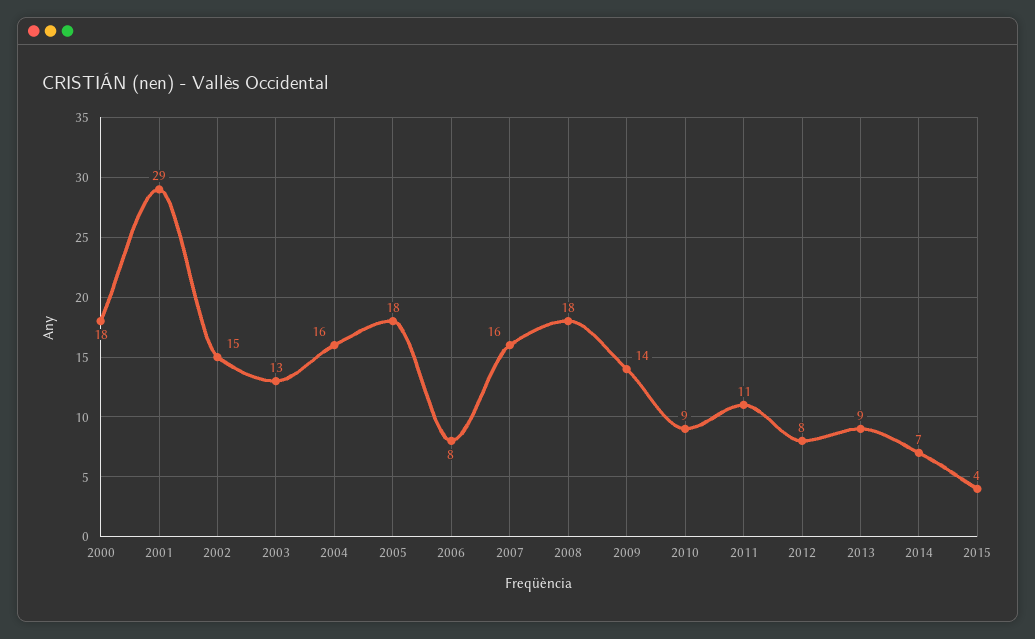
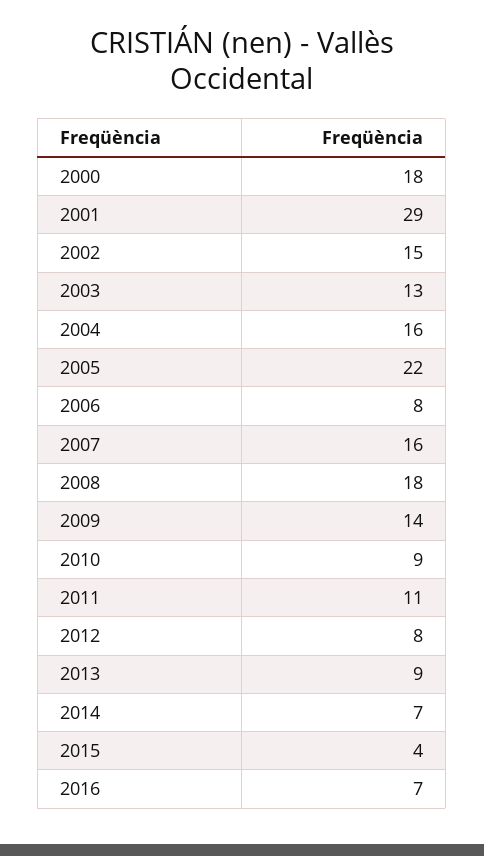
2005: 18 -> 22
2016: none -> 7

